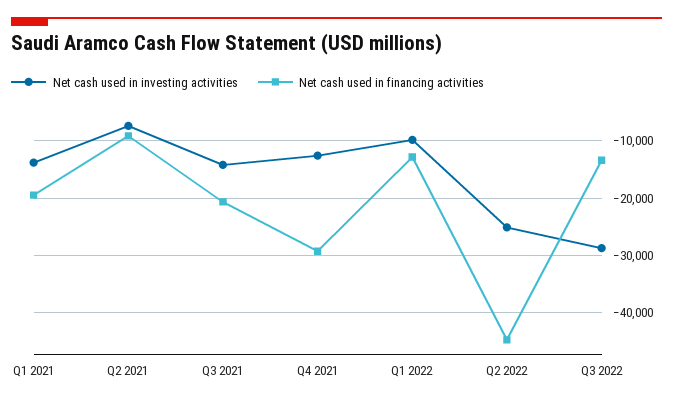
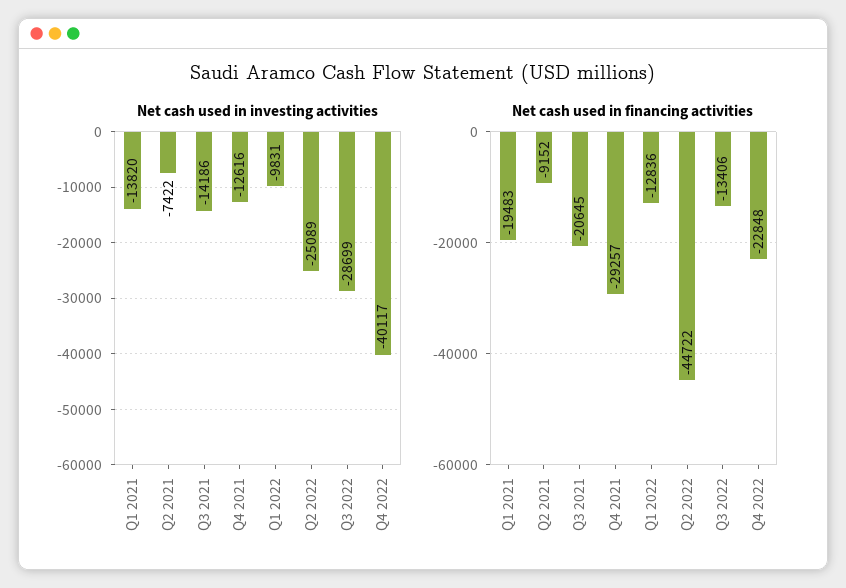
Net cash used in investing activities, Q4 2022: none -> -40117
Net cash used in financing activities, Q4 2022: none -> -22848

